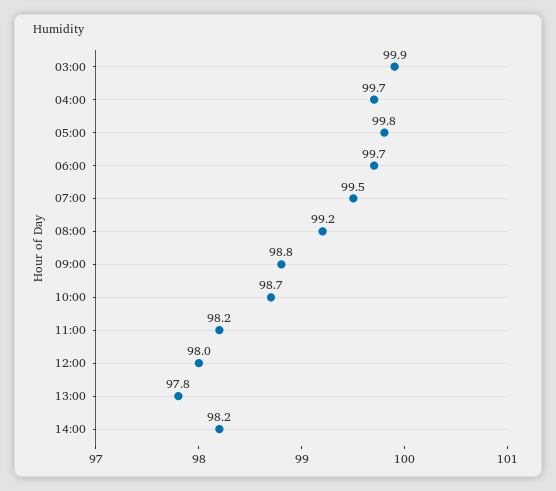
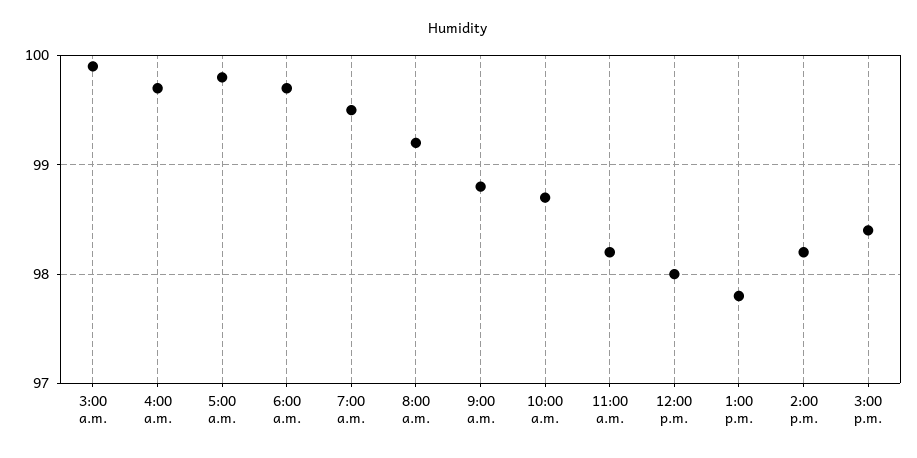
3:00 p.m.: none -> 98.4

